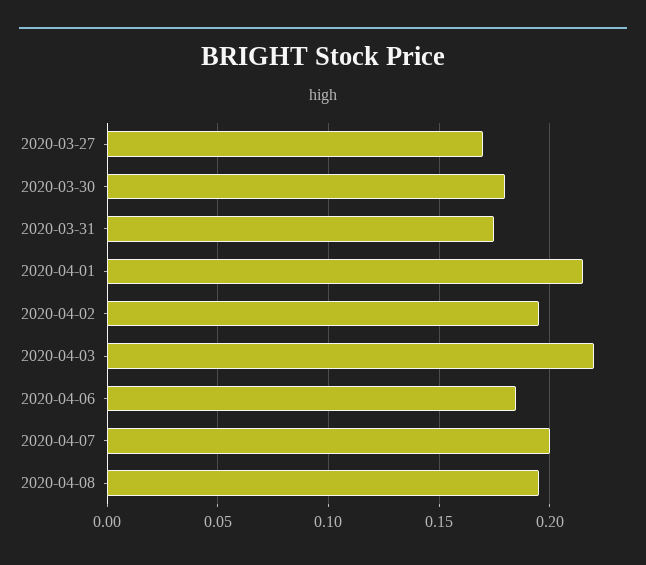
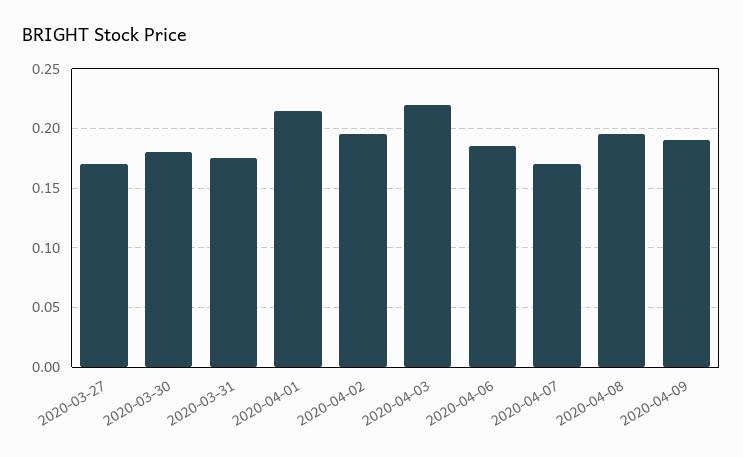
2020-04-07: 0.2 -> 0.17
2020-04-09: none -> 0.19

